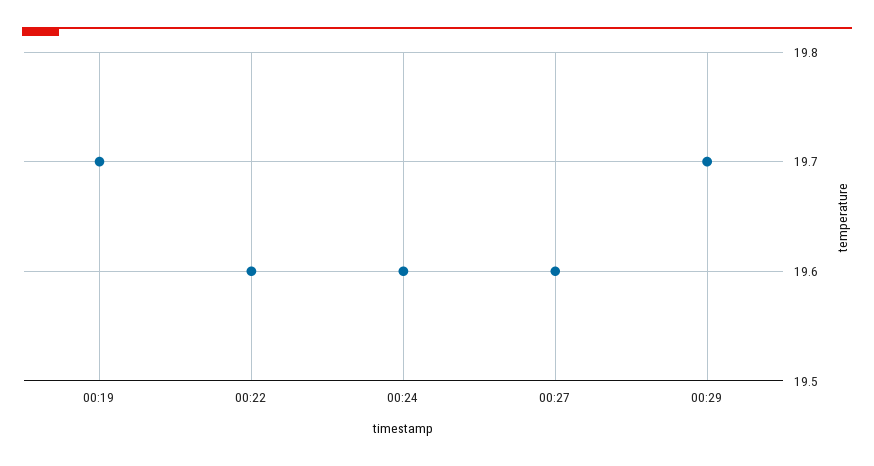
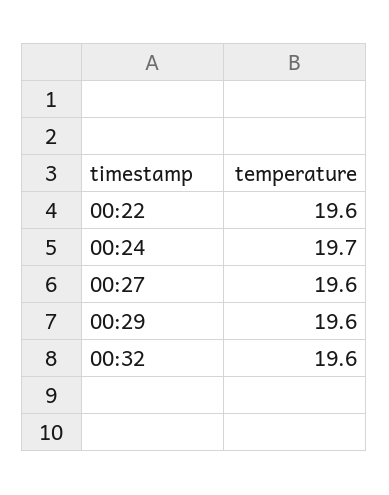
00:19: 19.7 -> none
00:24: 19.6 -> 19.7
00:29: 19.7 -> 19.6
00:32: none -> 19.6

